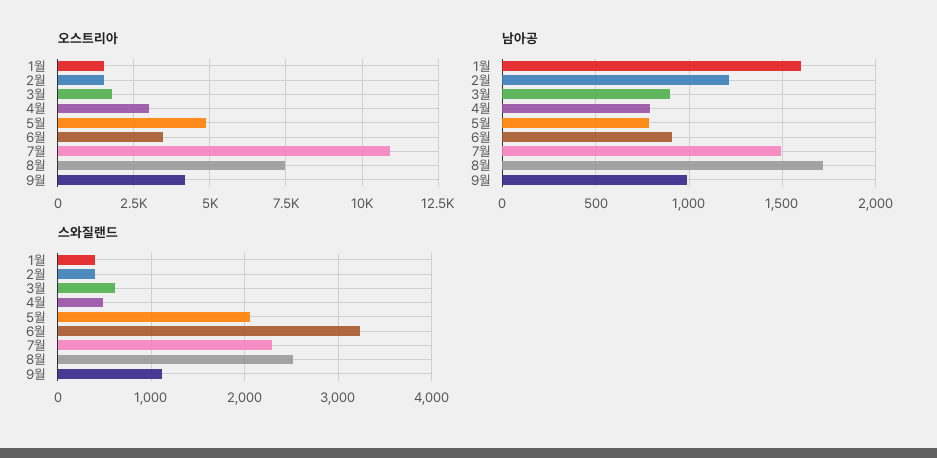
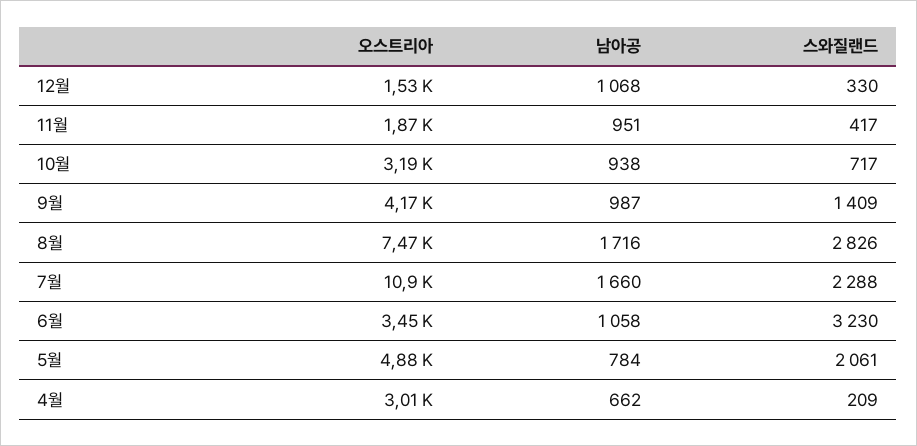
오스트리아, 1월: 1500 -> none
오스트리아, 2월: 1500 -> none
오스트리아, 3월: 1750 -> none
남아공, 1월: 1600 -> none
남아공, 2월: 1200 -> none
남아공, 3월: 900 -> none
남아공, 4월: 800 -> 662
남아공, 6월: 900 -> 1058
남아공, 7월: 1500 -> 1660
스와질랜드, 1월: 400 -> none
스와질랜드, 2월: 400 -> none
스와질랜드, 3월: 600 -> none
스와질랜드, 4월: 500 -> 209
스와질랜드, 8월: 2500 -> 2826
스와질랜드, 9월: 1100 -> 1409
오스트리아, 12월: none -> 1530
남아공, 12월: none -> 1068
스와질랜드, 12월: none -> 330
오스트리아, 11월: none -> 1870
남아공, 11월: none -> 951
스와질랜드, 11월: none -> 417
오스트리아, 10월: none -> 3190
남아공, 10월: none -> 938
스와질랜드, 10월: none -> 717

